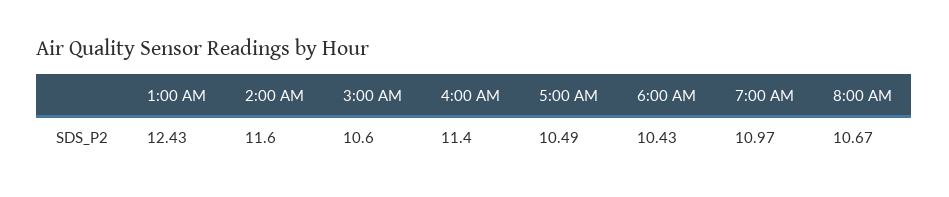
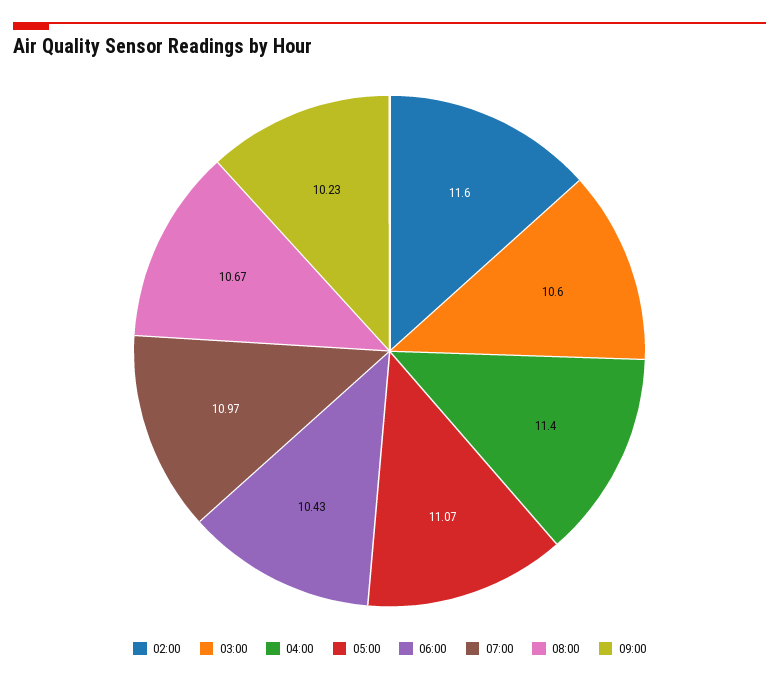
1:00 AM: 12.43 -> none
5:00 AM: 10.49 -> 11.07
09:00: none -> 10.23

